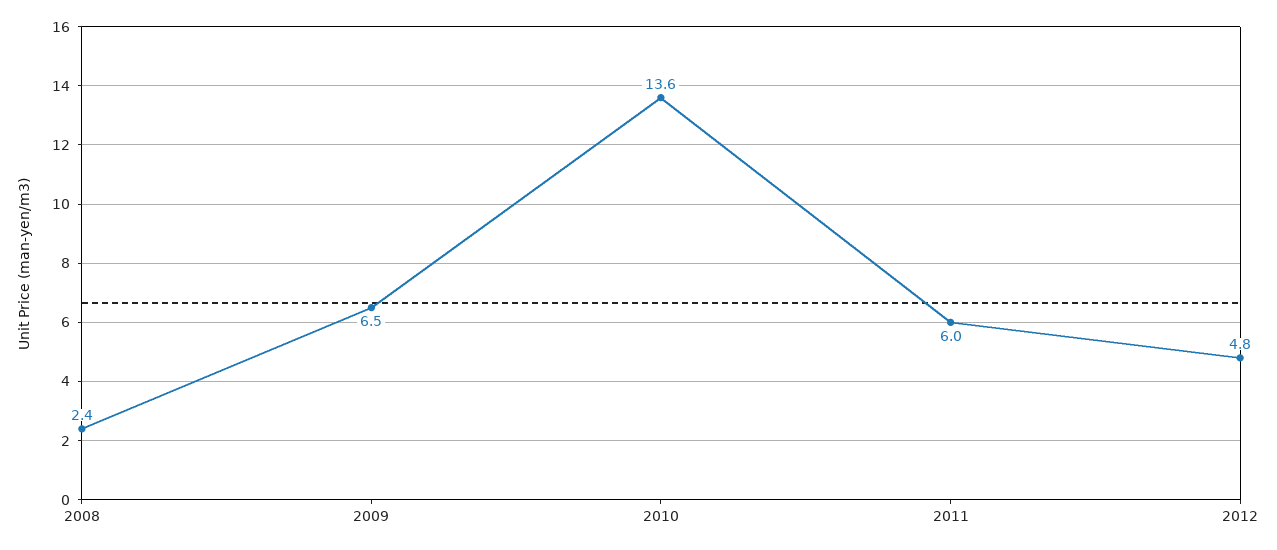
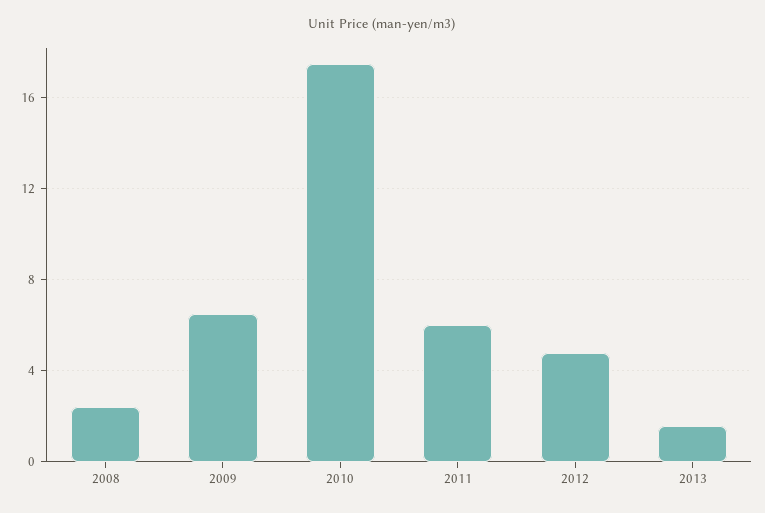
2010: 13.6 -> 17.5
2013: none -> 1.5

